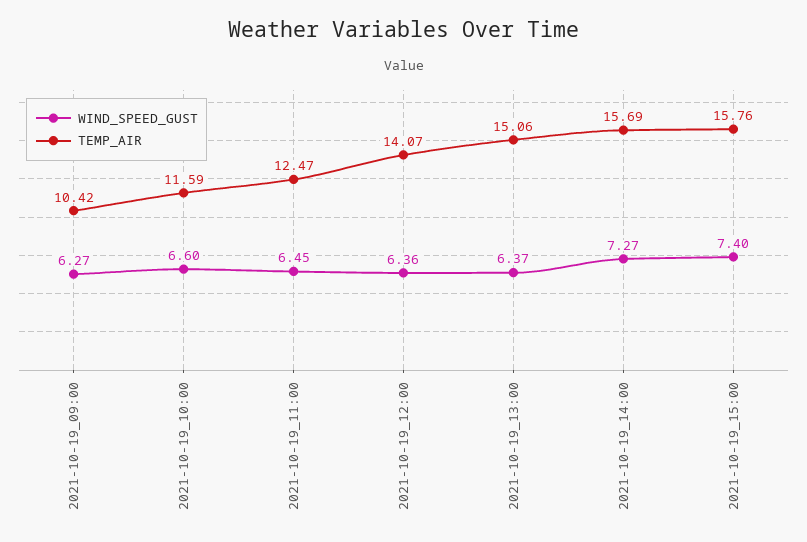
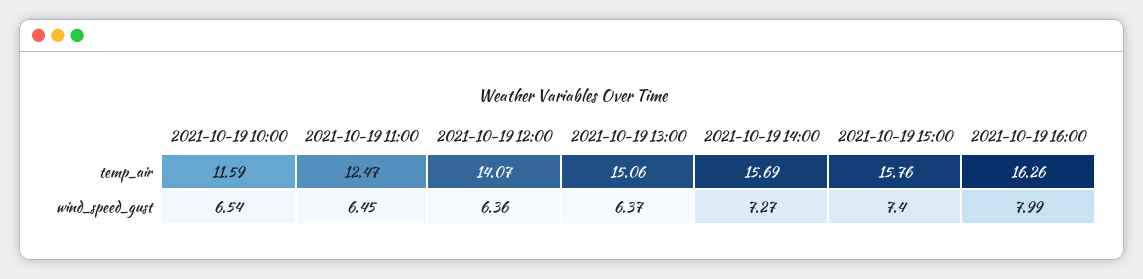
WIND_SPEED_GUST, 2021-10-19_09:00: 6.27 -> none
TEMP_AIR, 2021-10-19_09:00: 10.42 -> none
WIND_SPEED_GUST, 2021-10-19_10:00: 6.6 -> 6.54
TEMP_AIR, 2021-10-19 16:00: none -> 16.26
WIND_SPEED_GUST, 2021-10-19 16:00: none -> 7.99

